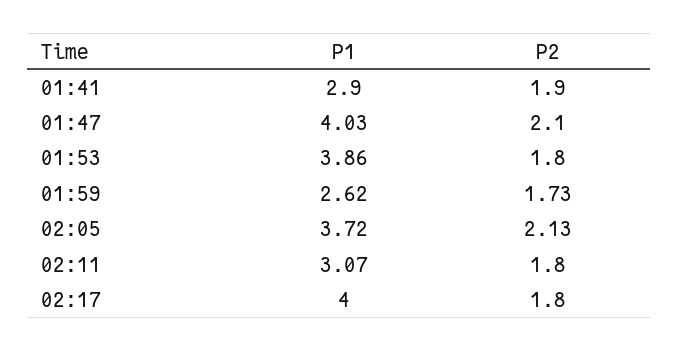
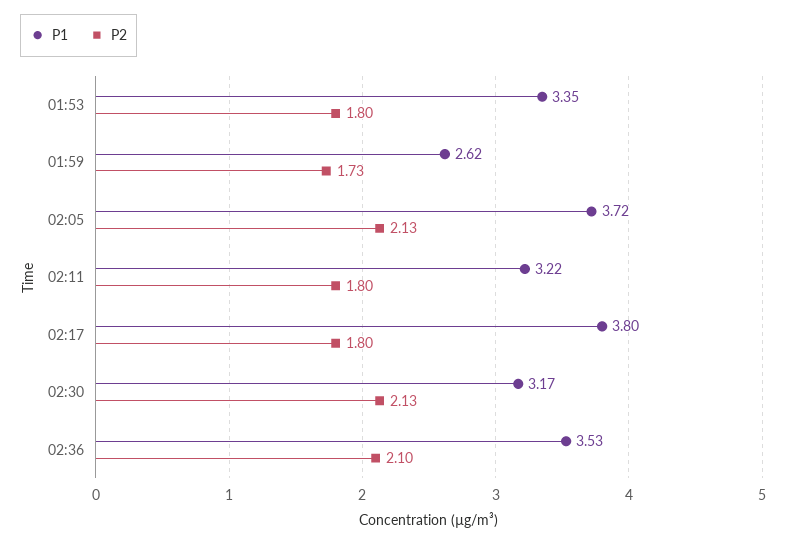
P1, 01:41: 2.9 -> none
P2, 01:41: 1.9 -> none
P1, 01:47: 4.03 -> none
P2, 01:47: 2.1 -> none
P1, 01:53: 3.86 -> 3.35
P1, 02:11: 3.07 -> 3.22
P1, 02:17: 4 -> 3.8
P1, 02:30: none -> 3.17
P2, 02:30: none -> 2.13
P1, 02:36: none -> 3.53
P2, 02:36: none -> 2.1

